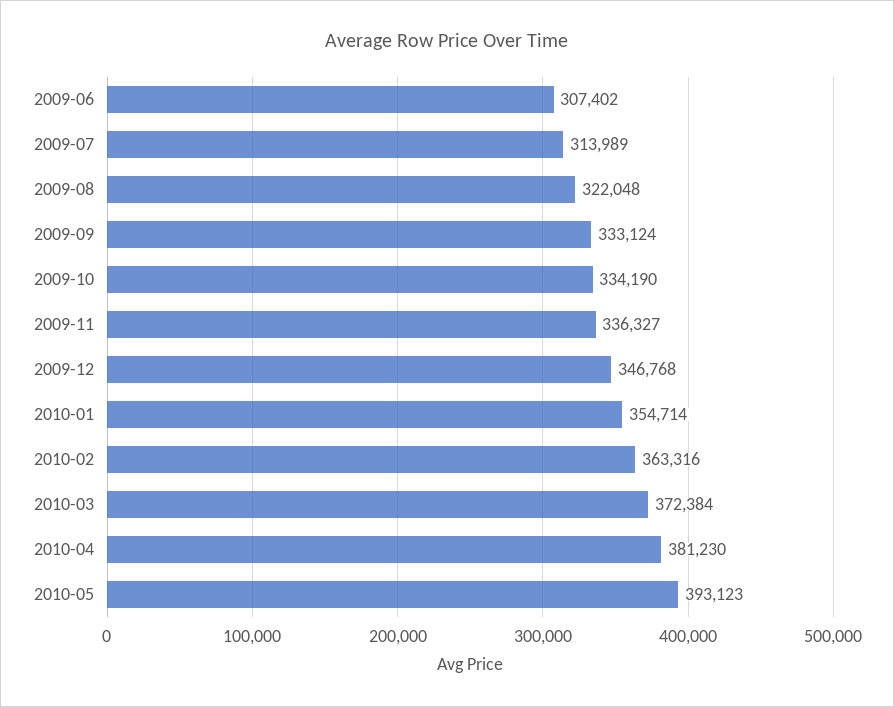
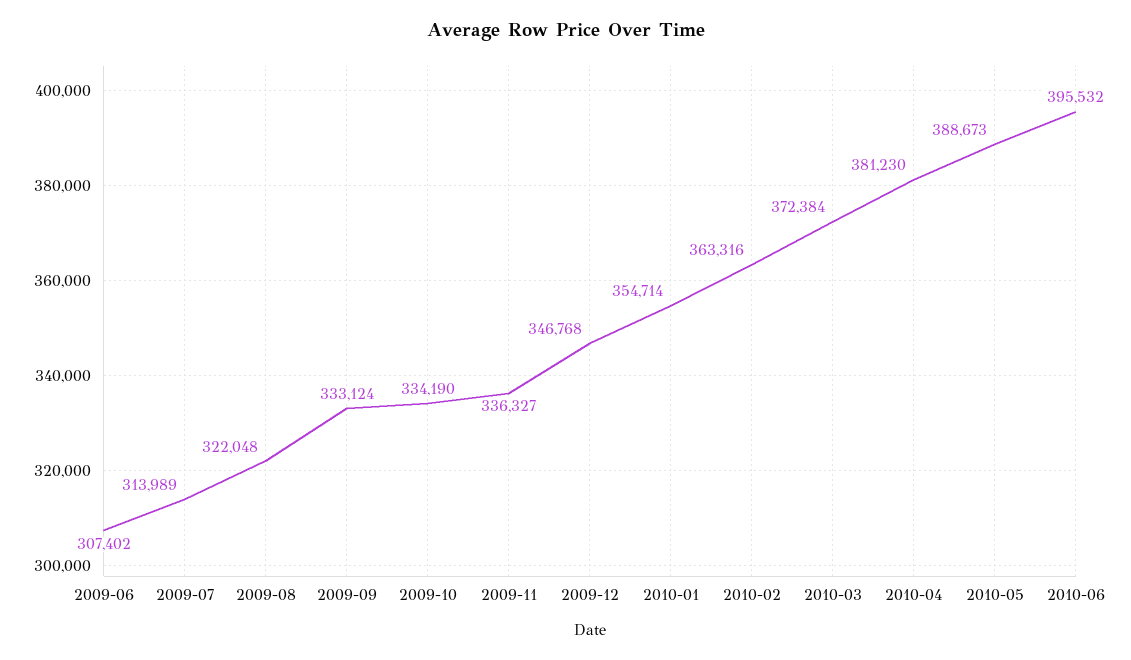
2010-05: 393123 -> 388673
2010-06: none -> 395532

